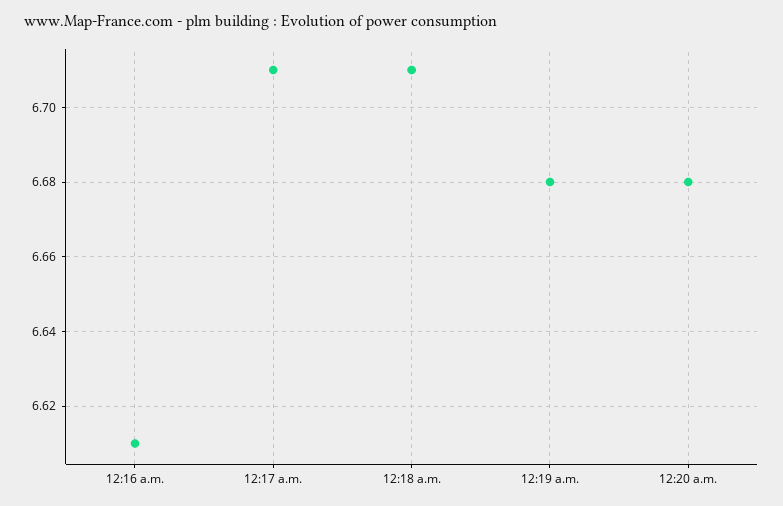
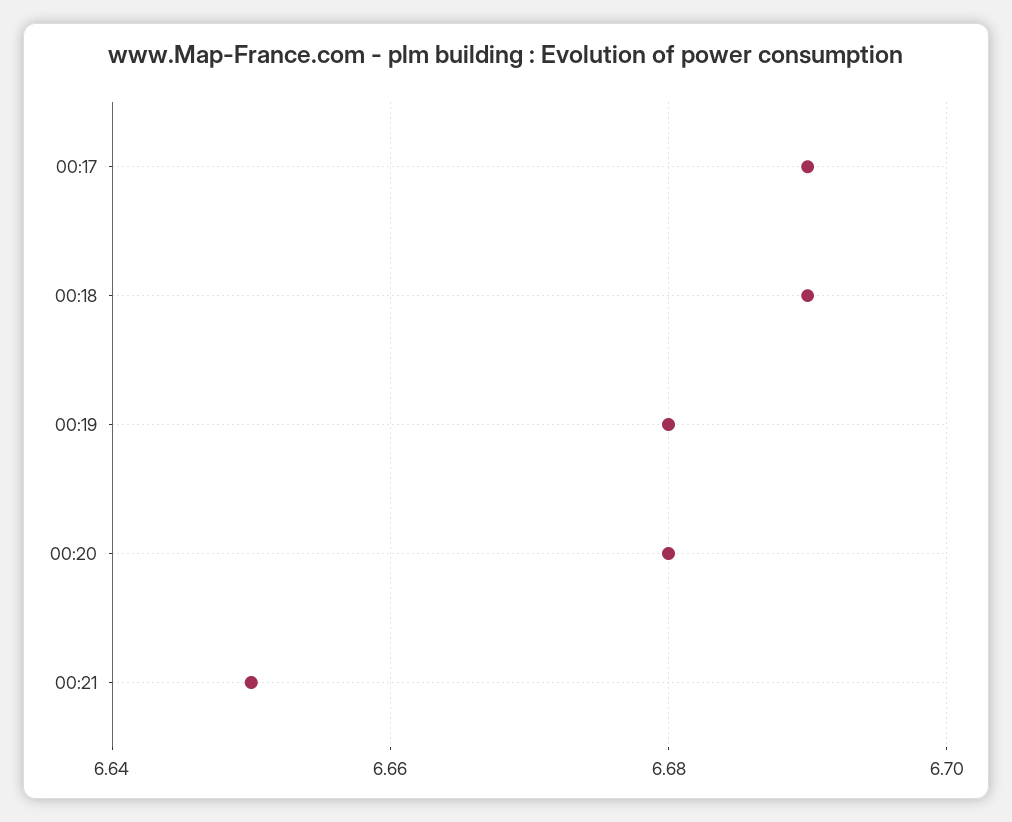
12:16 a.m.: 6.61 -> none
12:17 a.m.: 6.71 -> 6.69
12:18 a.m.: 6.71 -> 6.69
00:21: none -> 6.65

